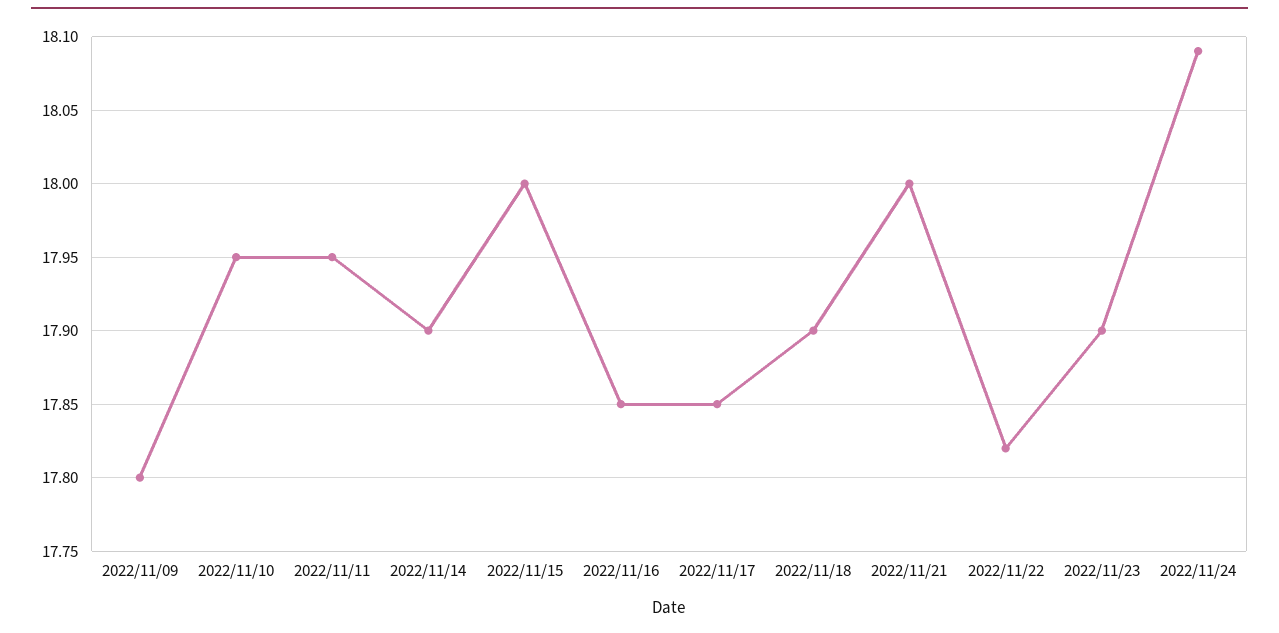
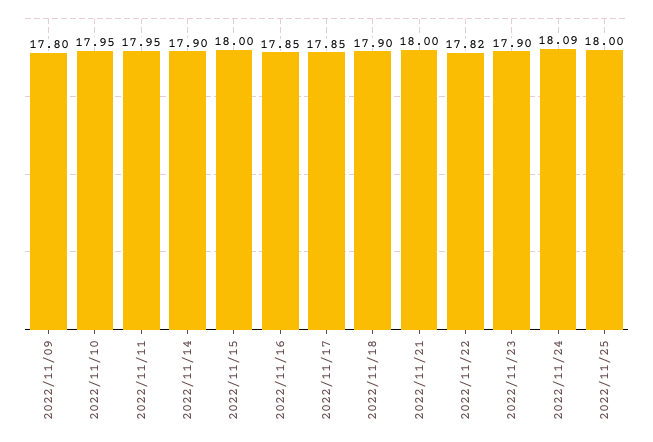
2022/11/25: none -> 18

